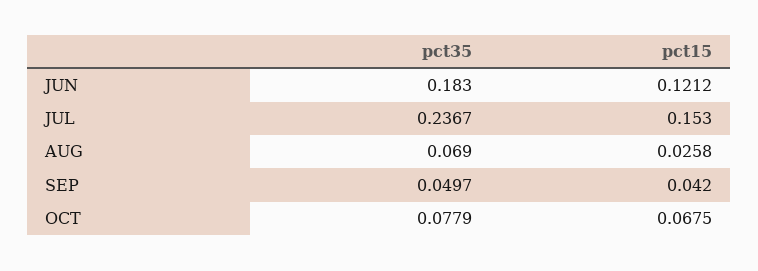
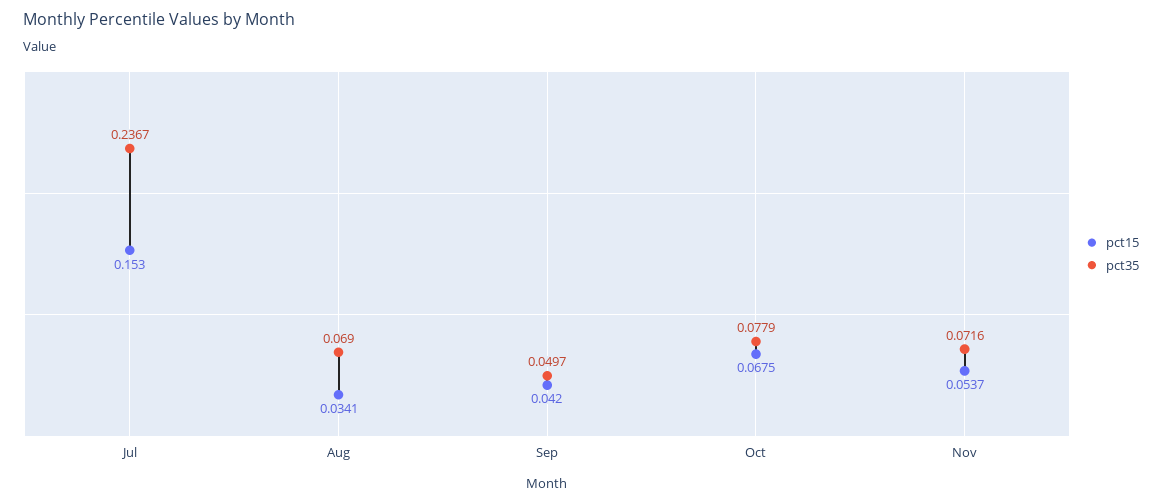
pct35, JUN: 0.183 -> none
pct15, JUN: 0.1212 -> none
pct15, AUG: 0.0258 -> 0.0341
pct15, Nov: none -> 0.0537
pct35, Nov: none -> 0.0716

